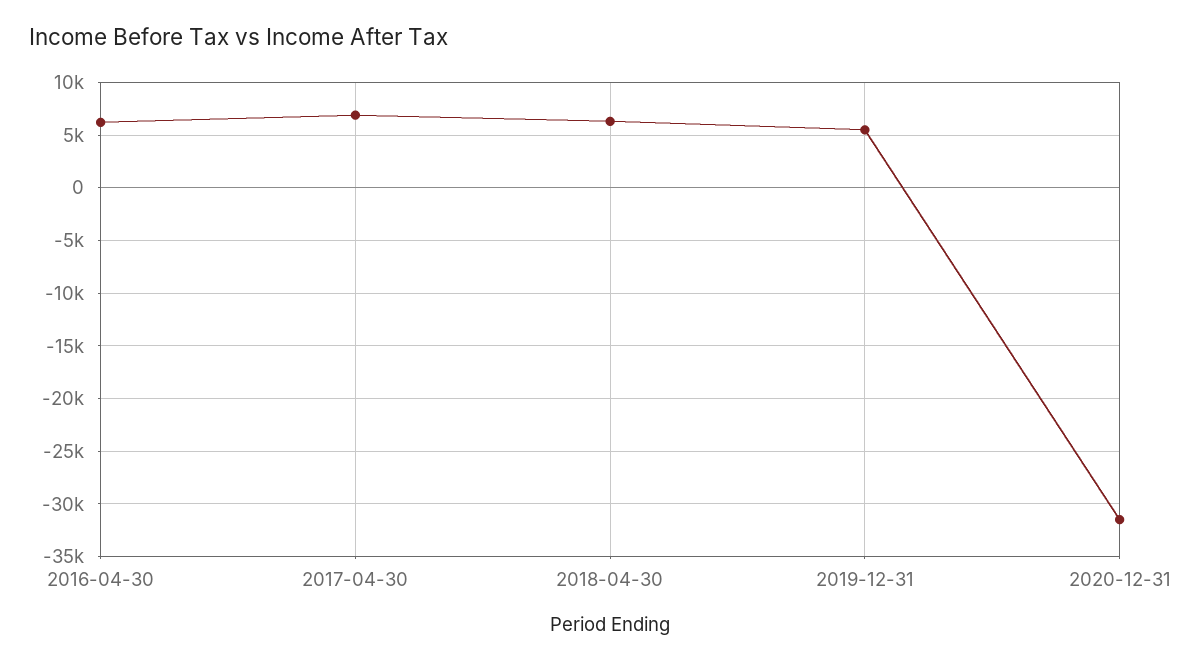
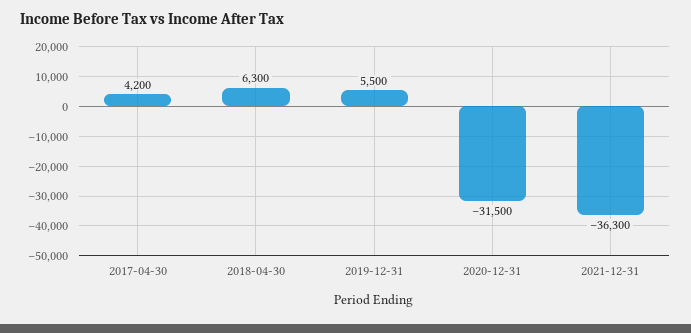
2016-04-30: 6000 -> none
2017-04-30: 7000 -> 4200
2021-12-31: none -> -36300

